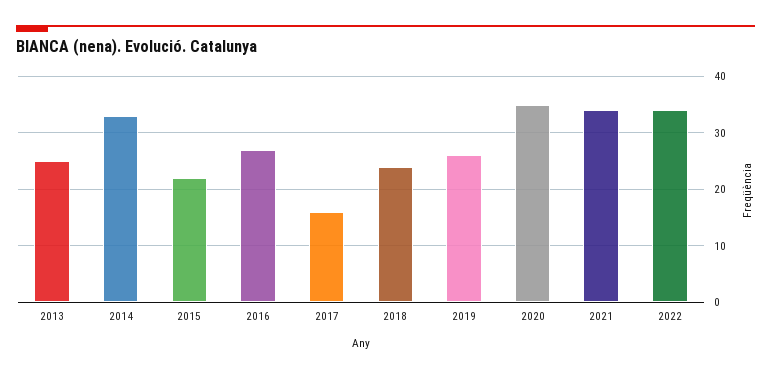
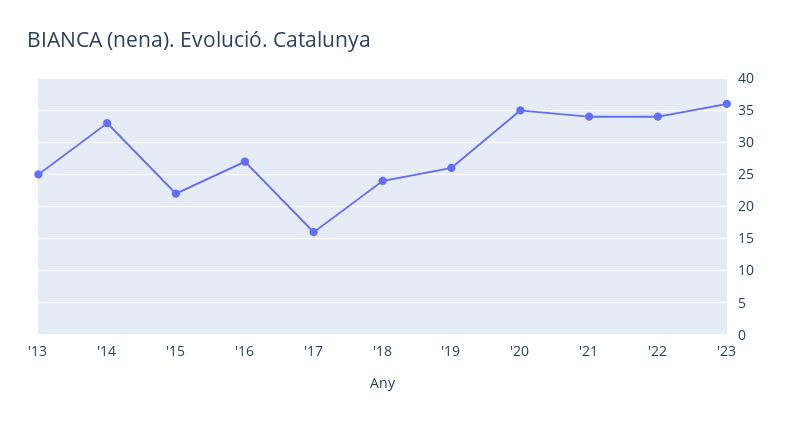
'23: none -> 36

